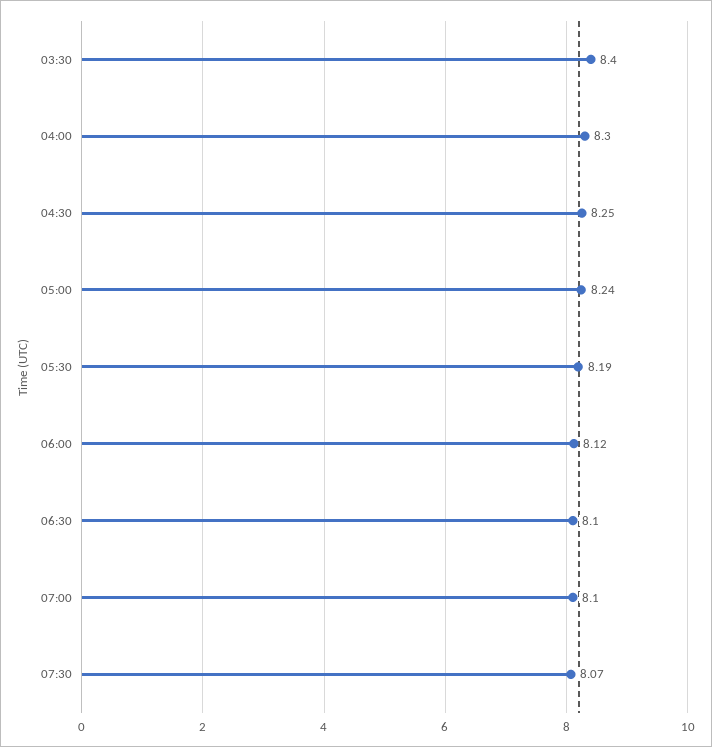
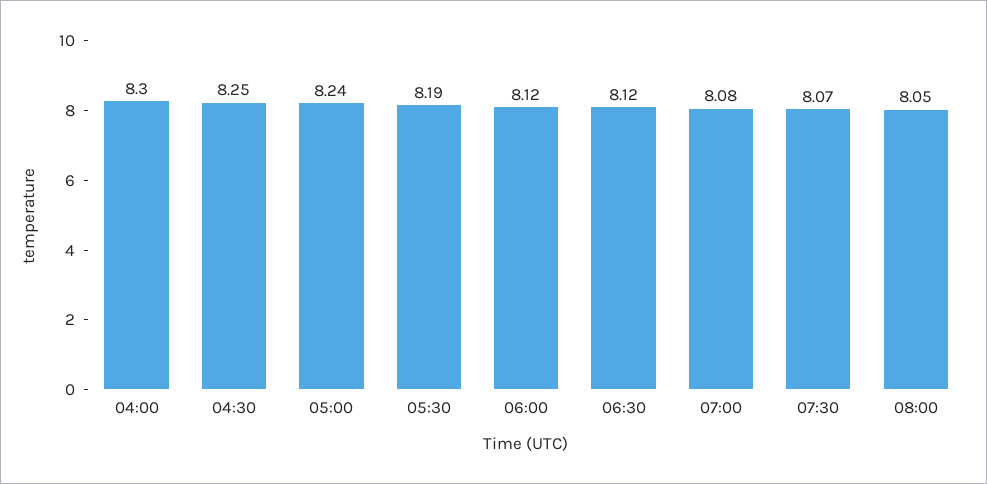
03:30: 8.4 -> none
06:30: 8.1 -> 8.12
07:00: 8.1 -> 8.08
08:00: none -> 8.05

